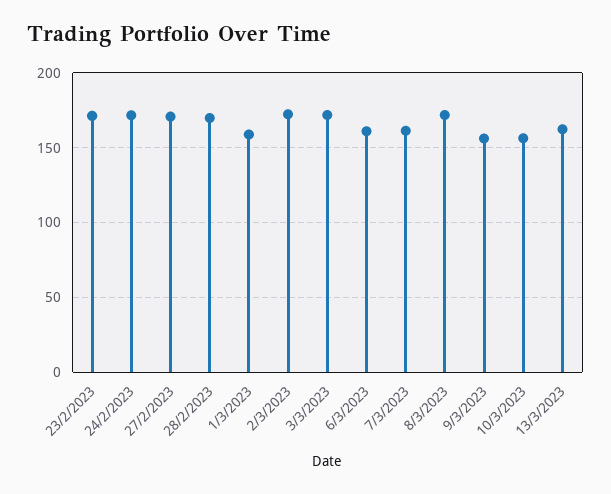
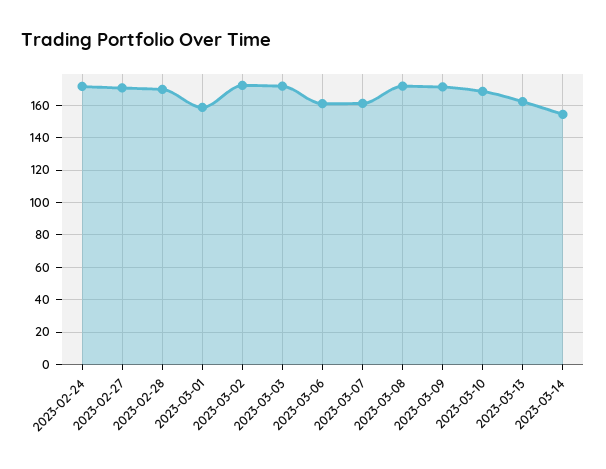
23/2/2023: 170 -> none
9/3/2023: 155 -> 170
10/3/2023: 155 -> 170
2023-03-14: none -> 155

